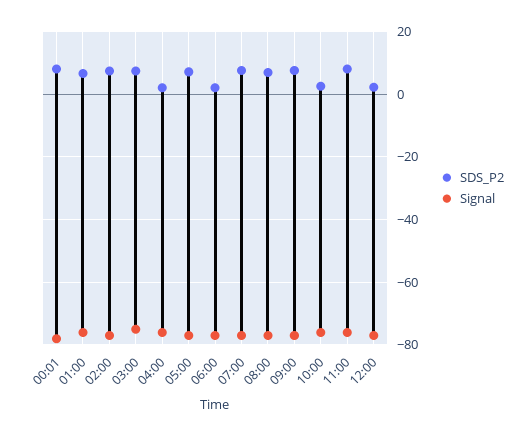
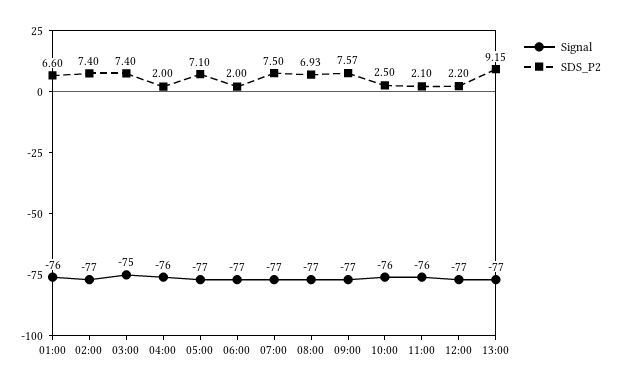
SDS_P2, 00:01: 8 -> none
Signal, 00:01: -78 -> none
SDS_P2, 11:00: 8 -> 2.1
Signal, 13:00: none -> -77
SDS_P2, 13:00: none -> 9.15

